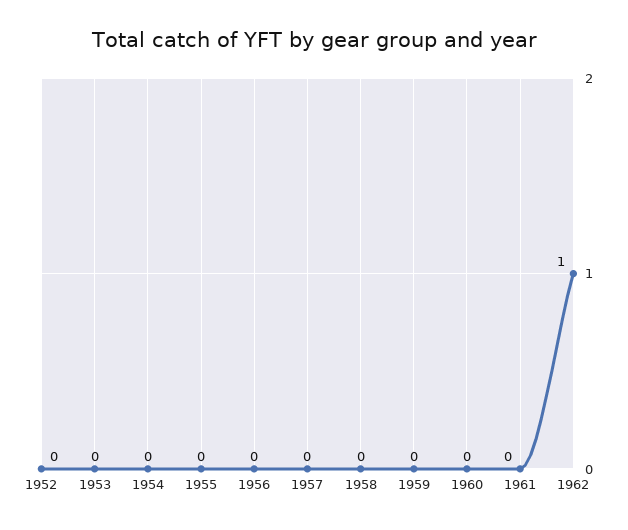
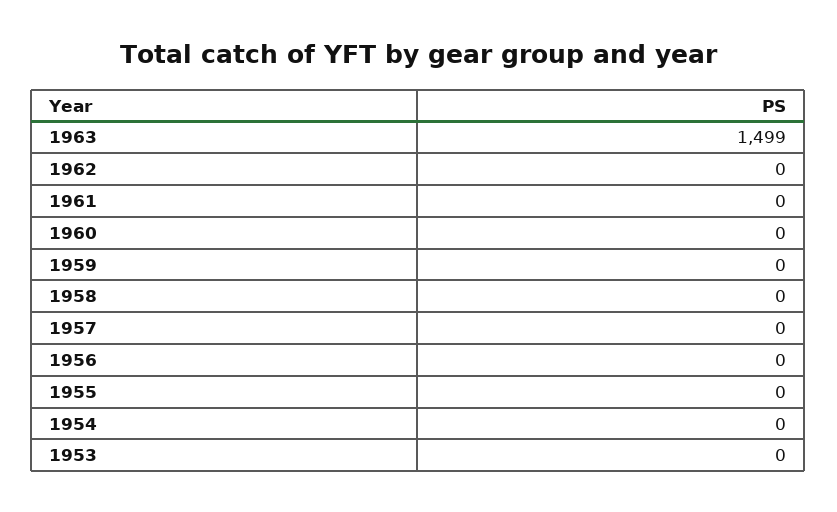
1952: 0 -> none
1962: 1 -> 0
1963: none -> 1499

